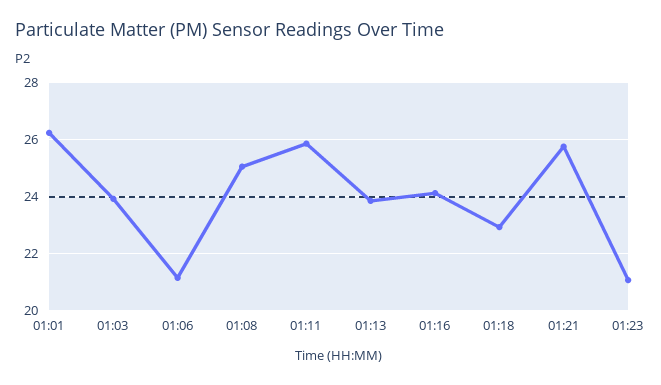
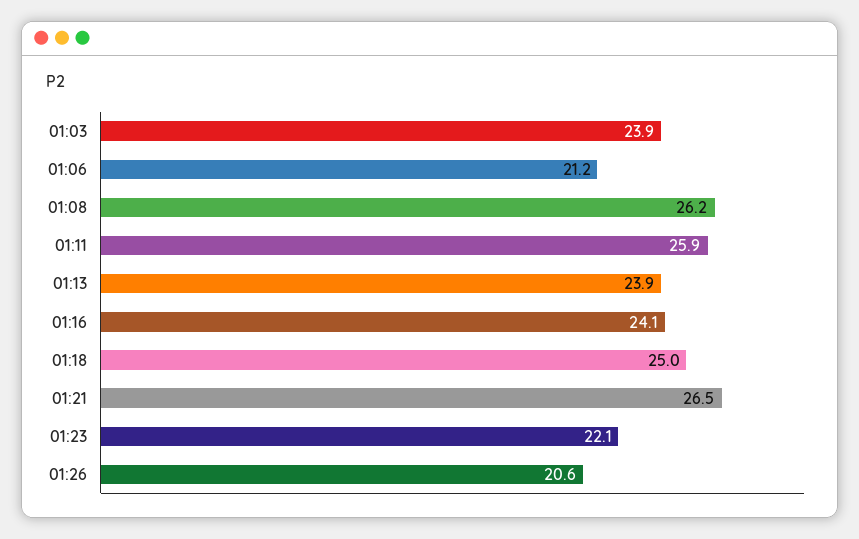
01:01: 26.25 -> none
01:08: 25 -> 26.2
01:18: 23 -> 25
01:21: 25.75 -> 26.5
01:23: 21 -> 22.1
01:26: none -> 20.6

